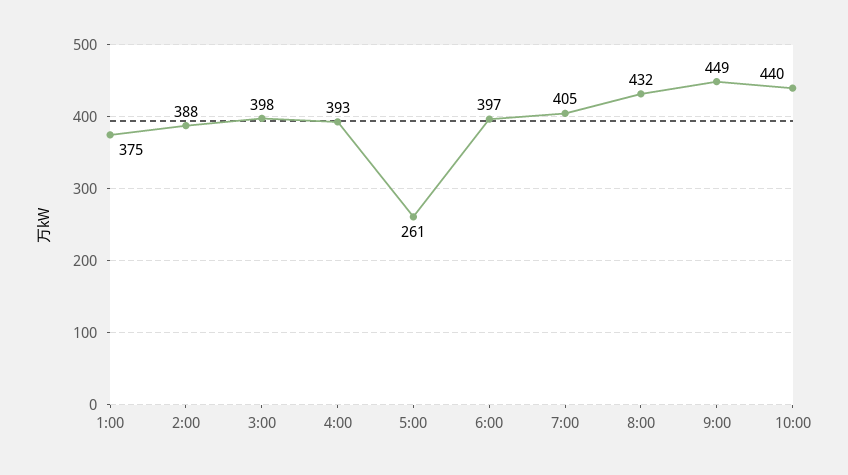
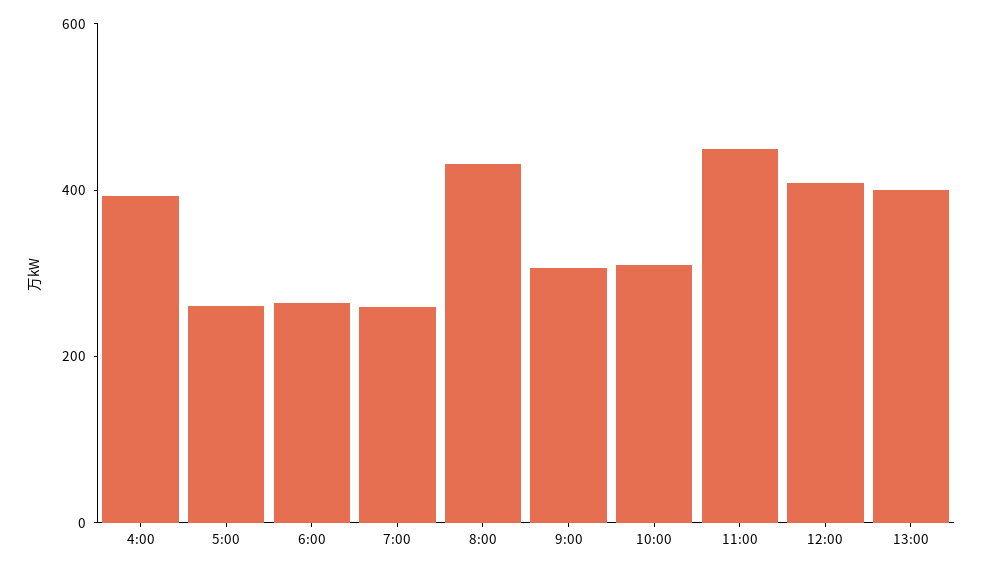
1:00: 375 -> none
2:00: 388 -> none
3:00: 398 -> none
6:00: 397 -> 250
7:00: 405 -> 250
9:00: 449 -> 300
10:00: 440 -> 300
11:00: none -> 450
12:00: none -> 400
13:00: none -> 400

